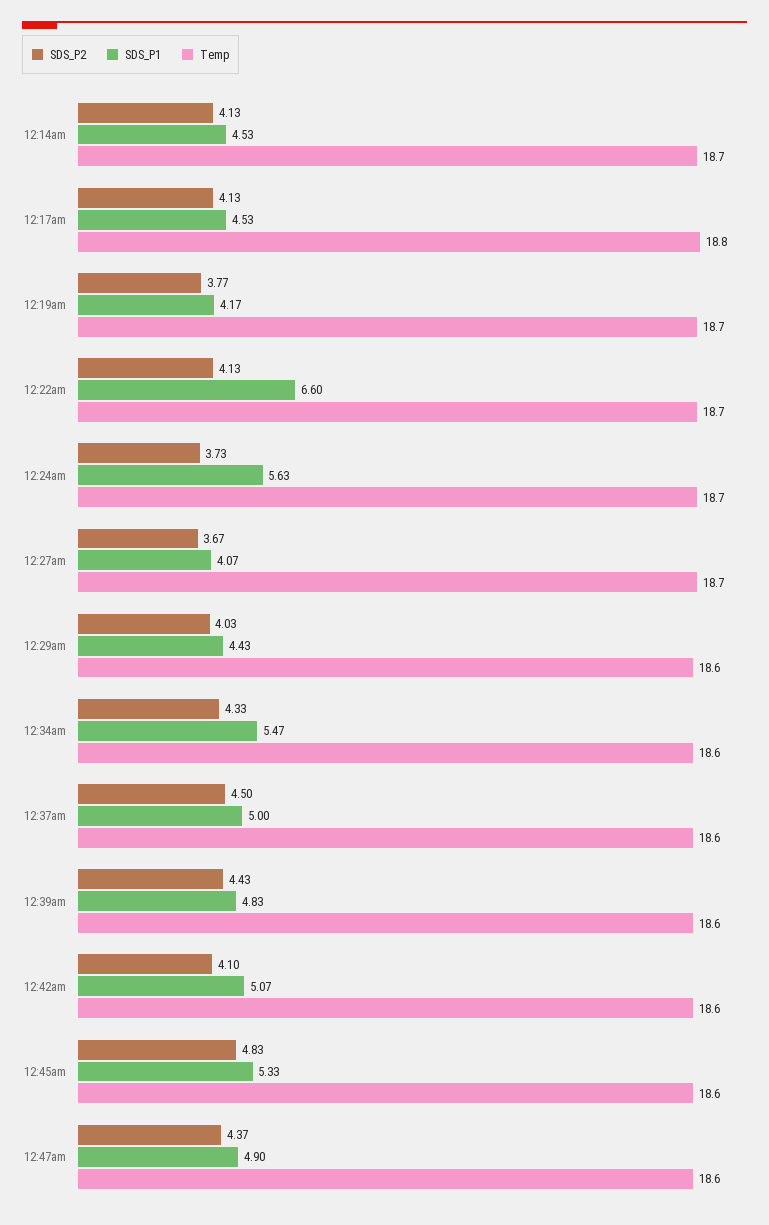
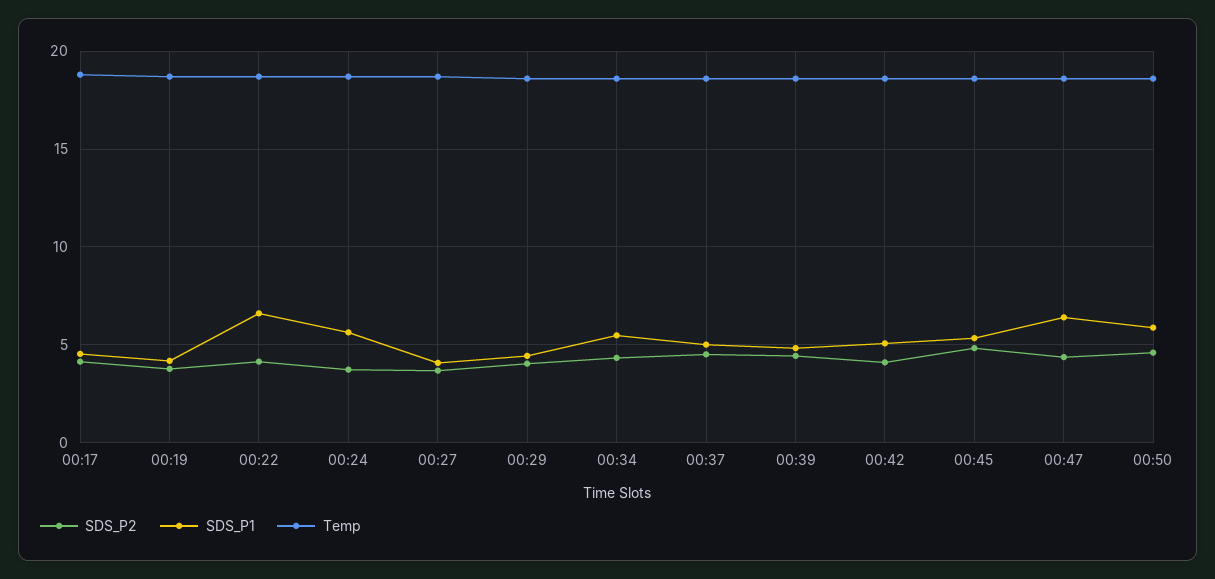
SDS_P2, 12:14am: 4.13 -> none
SDS_P1, 12:14am: 4.53 -> none
Temp, 12:14am: 18.7 -> none
SDS_P1, 12:47am: 4.9 -> 6.5
SDS_P2, 00:50: none -> 4.5
SDS_P1, 00:50: none -> 6
Temp, 00:50: none -> 18.5

